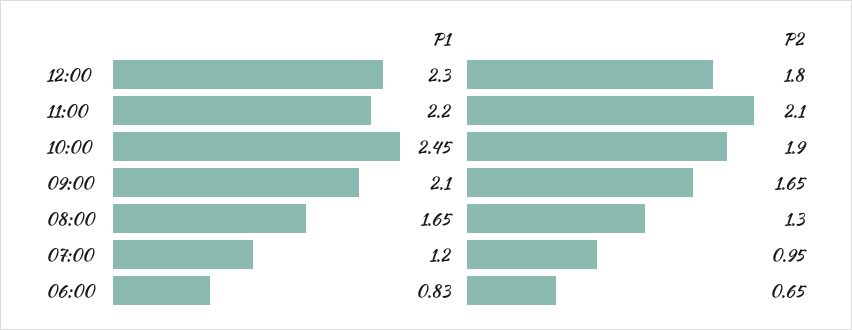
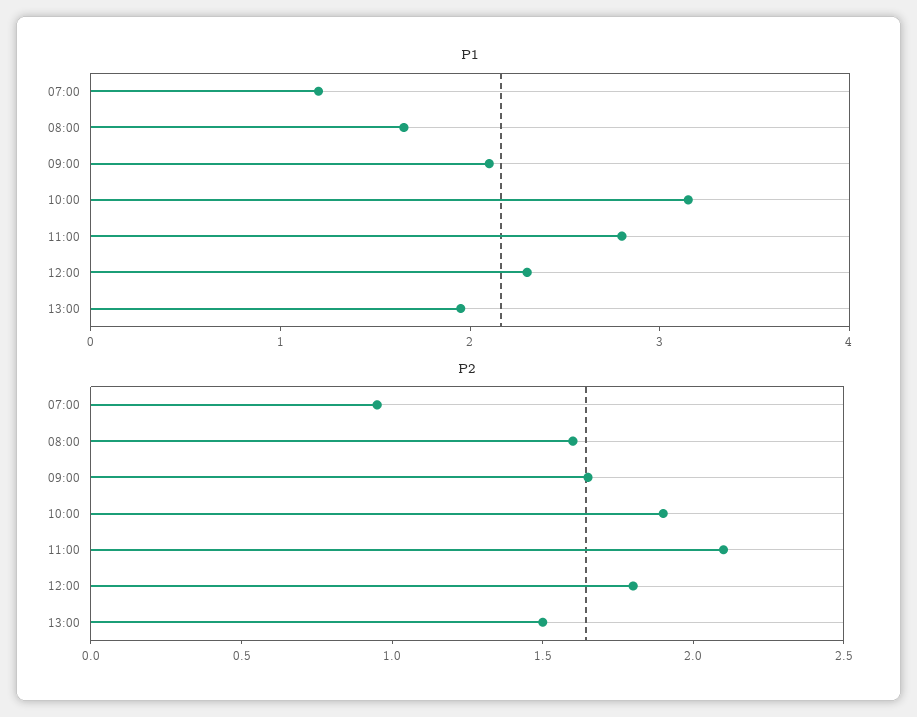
P1, 11:00: 2.2 -> 2.8
P1, 10:00: 2.45 -> 3.2
P2, 08:00: 1.3 -> 1.6
P1, 06:00: 0.83 -> none
P2, 06:00: 0.65 -> none
P1, 13:00: none -> 2
P2, 13:00: none -> 1.5

